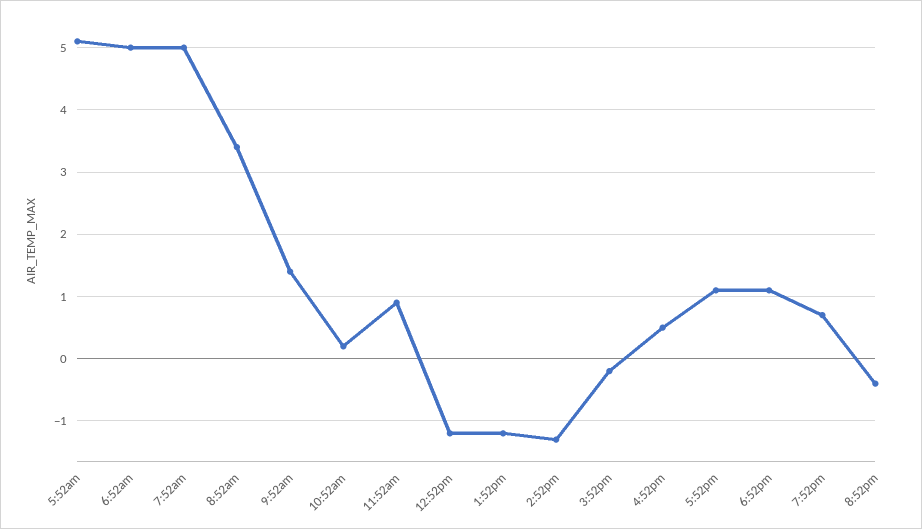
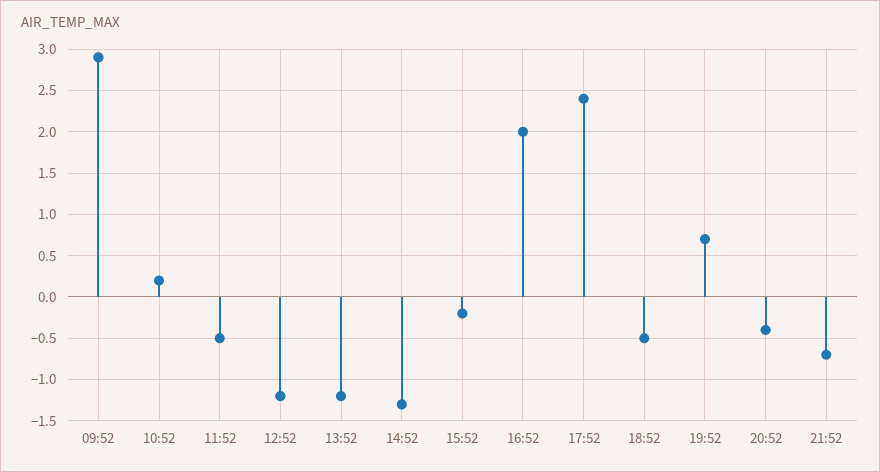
5:52am: 5.1 -> none
6:52am: 5 -> none
7:52am: 5 -> none
8:52am: 3.4 -> none
9:52am: 1.4 -> 2.9
11:52am: 0.9 -> -0.5
4:52pm: 0.5 -> 2
5:52pm: 1.1 -> 2.4
6:52pm: 1.1 -> -0.5
21:52: none -> -0.7

